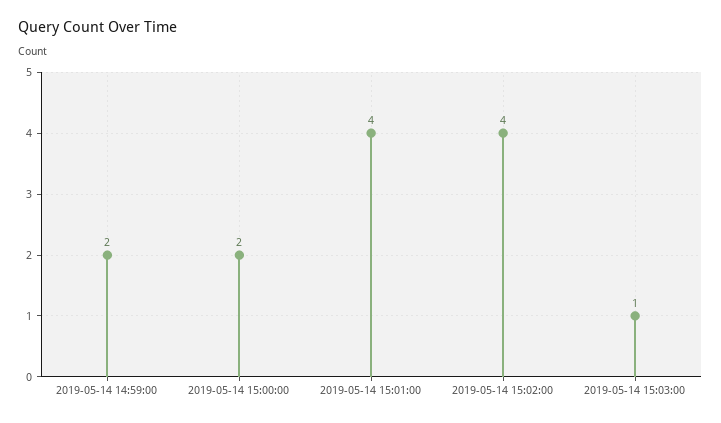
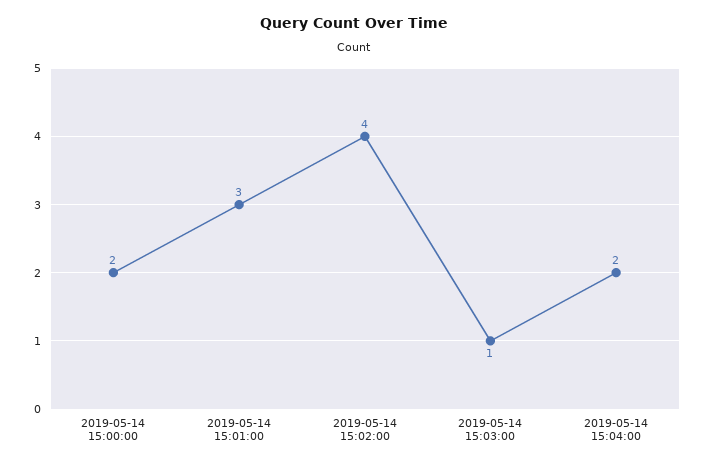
2019-05-14 14:59:00: 2 -> none
2019-05-14 15:01:00: 4 -> 3
2019-05-14 15:04:00: none -> 2

